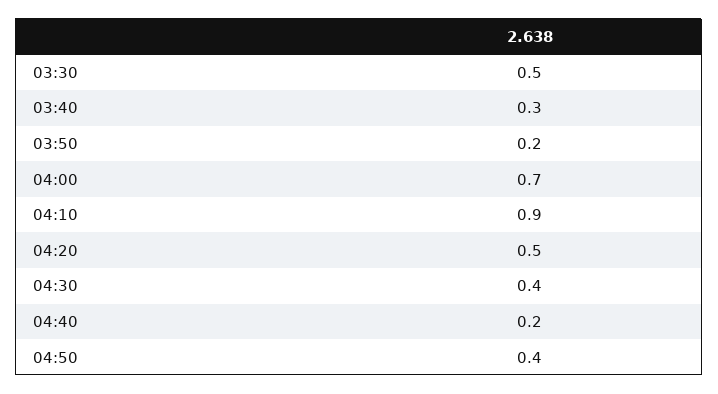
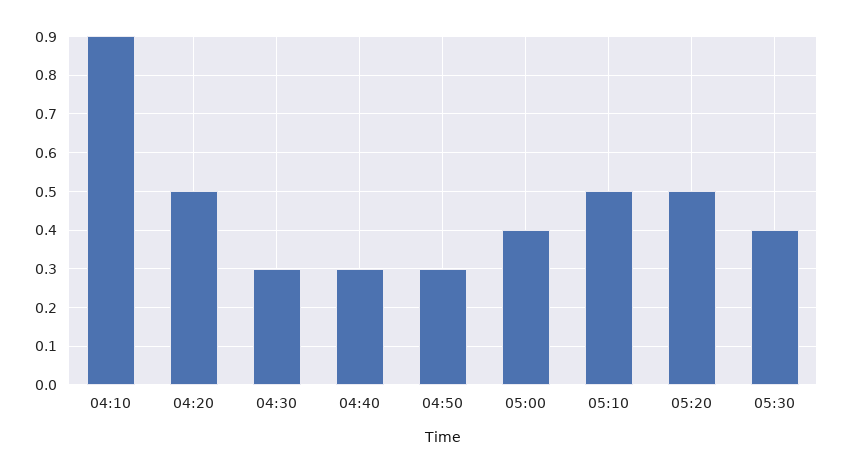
03:30: 0.5 -> none
03:40: 0.3 -> none
03:50: 0.2 -> none
04:00: 0.7 -> none
04:30: 0.4 -> 0.3
04:40: 0.2 -> 0.3
04:50: 0.4 -> 0.3
05:00: none -> 0.4
05:10: none -> 0.5
05:20: none -> 0.5
05:30: none -> 0.4

